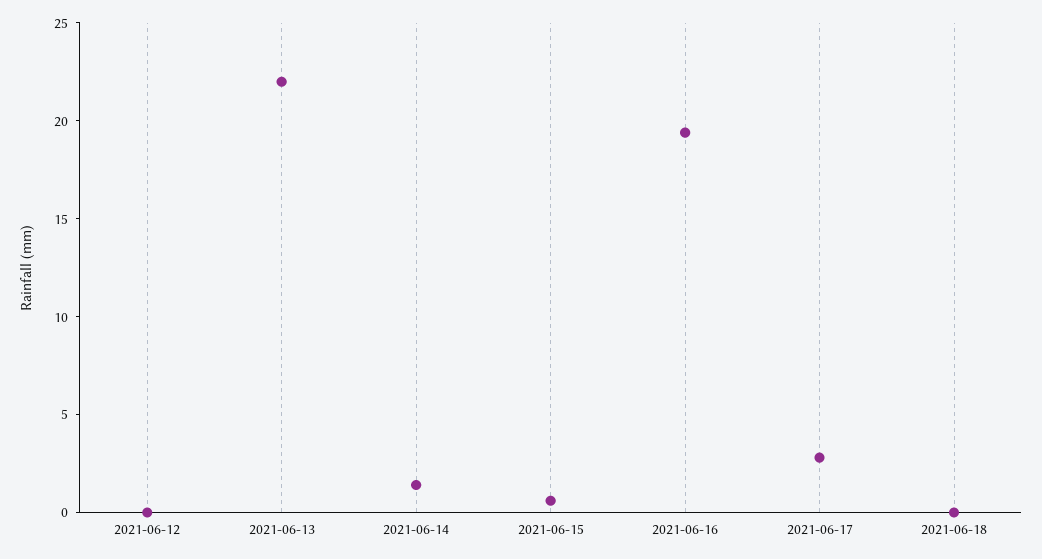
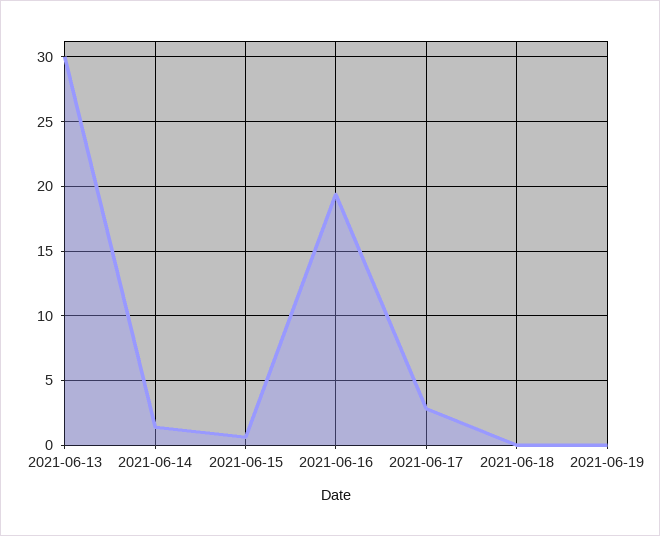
2021-06-12: 0 -> none
2021-06-13: 22 -> 30
2021-06-19: none -> 0

